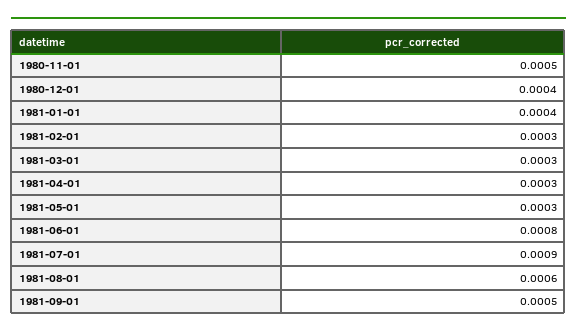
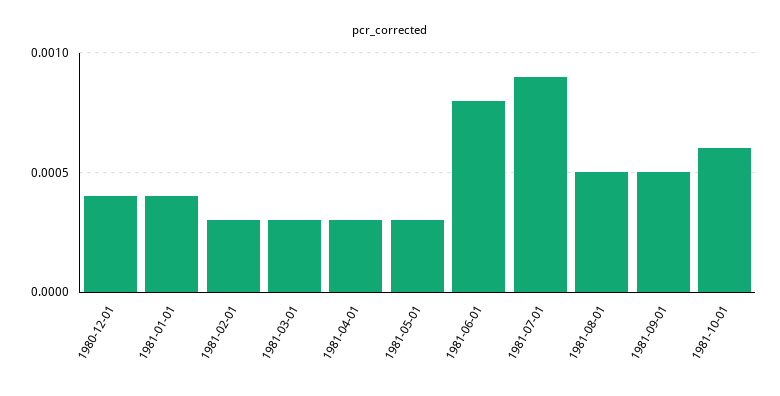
1980-11-01: 0.0005 -> none
1981-08-01: 0.0006 -> 0.0005
1981-10-01: none -> 0.0006

